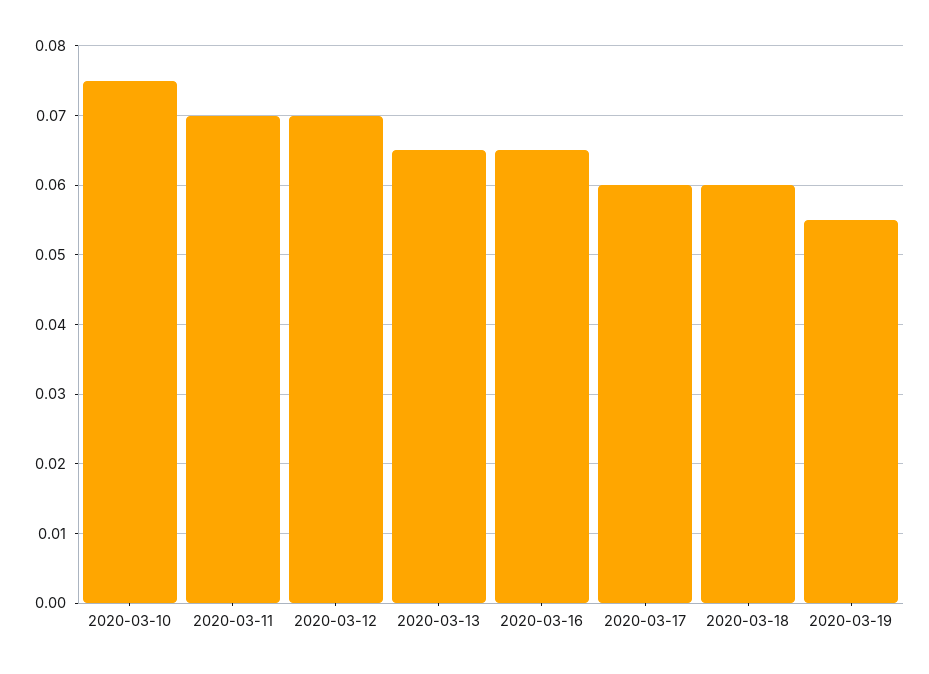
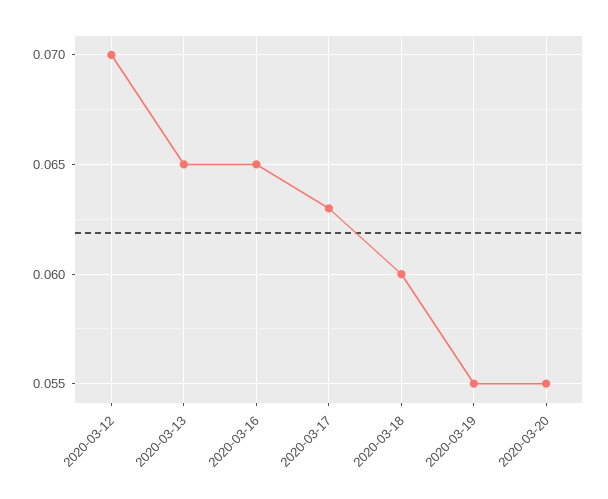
2020-03-10: 0.075 -> none
2020-03-11: 0.07 -> none
2020-03-17: 0.06 -> 0.063
2020-03-20: none -> 0.055

